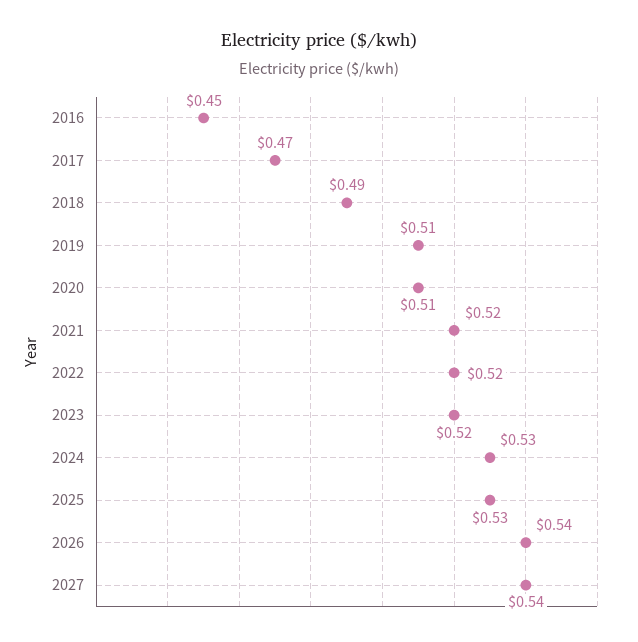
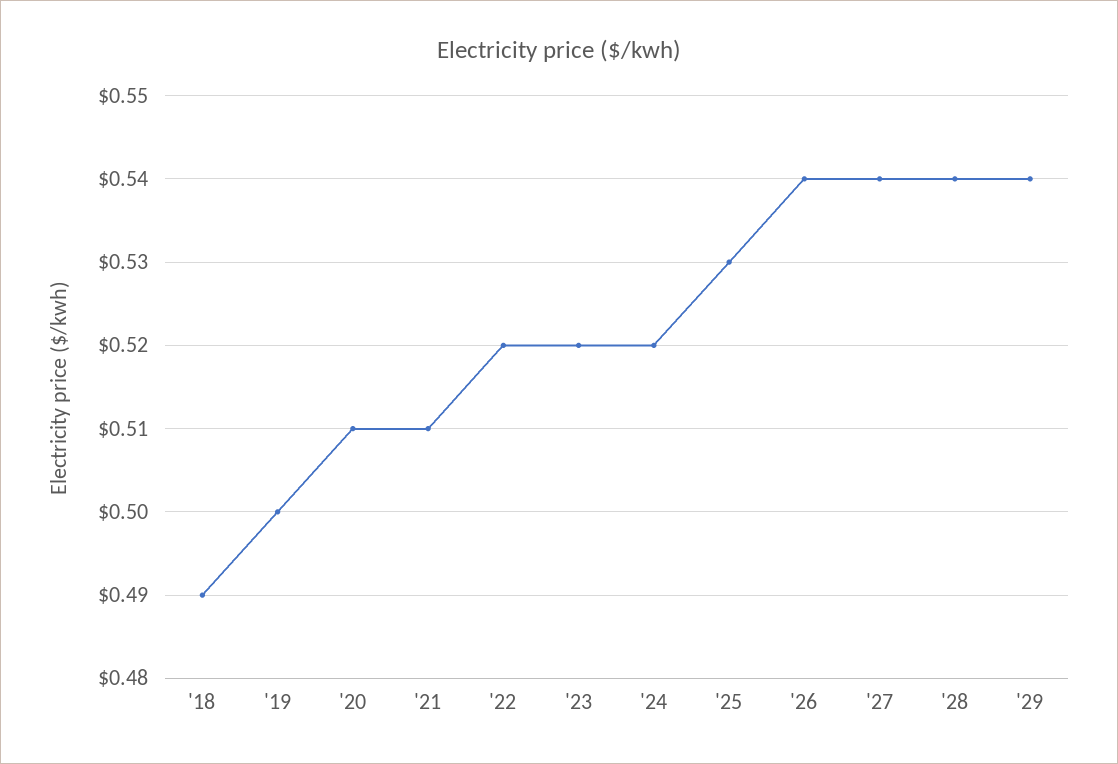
2016: 0.45 -> none
2017: 0.47 -> none
2019: 0.51 -> 0.5
2021: 0.52 -> 0.51
2024: 0.53 -> 0.52
'28: none -> 0.54
'29: none -> 0.54

